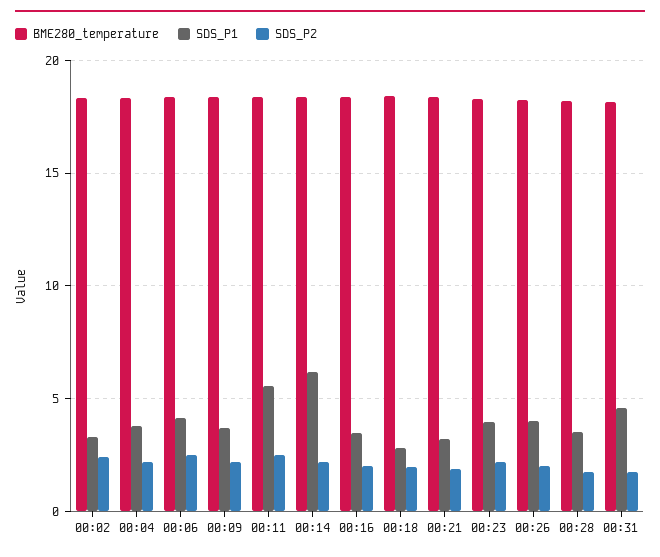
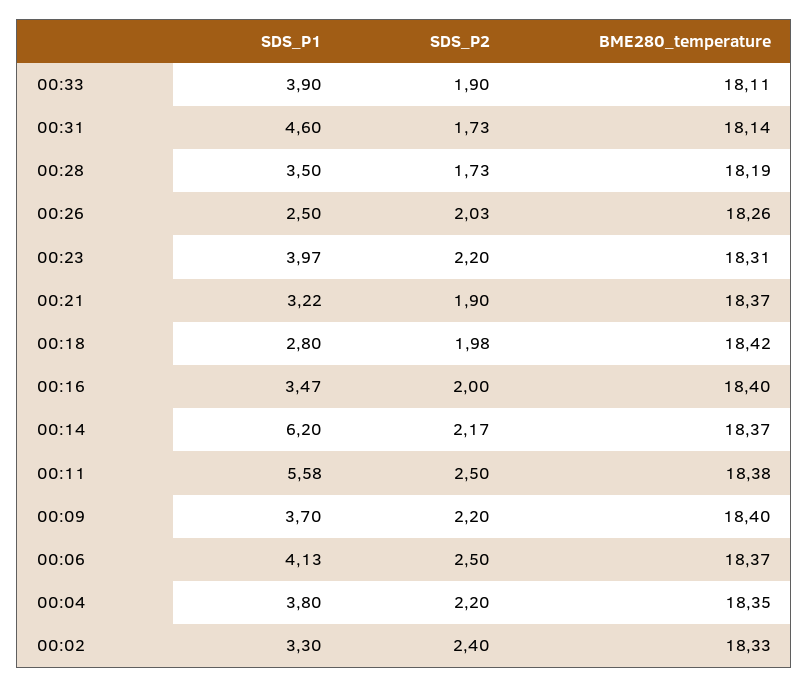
SDS_P1, 00:26: 4 -> 2.5
SDS_P1, 00:33: none -> 3.9
SDS_P2, 00:33: none -> 1.9
BME280_temperature, 00:33: none -> 18.11

